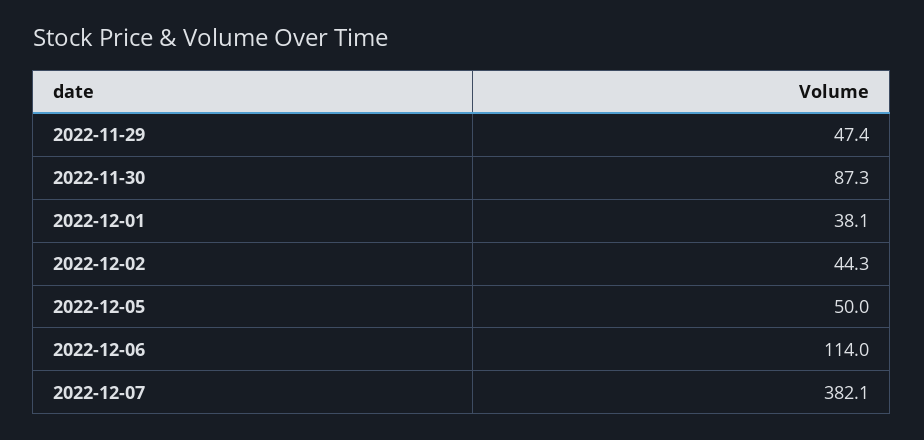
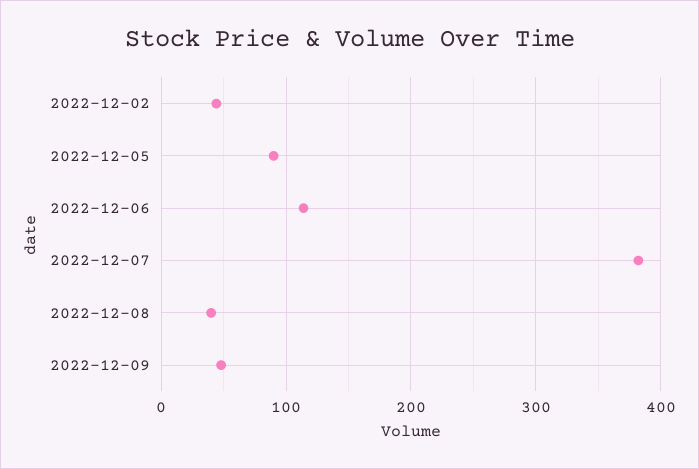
2022-11-29: 47.4 -> none
2022-11-30: 87.3 -> none
2022-12-01: 38.1 -> none
2022-12-05: 50 -> 90
2022-12-08: none -> 40
2022-12-09: none -> 50

